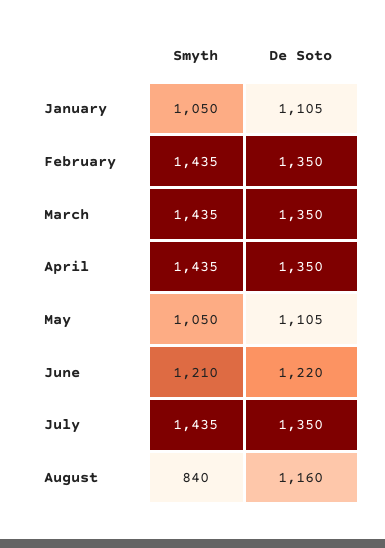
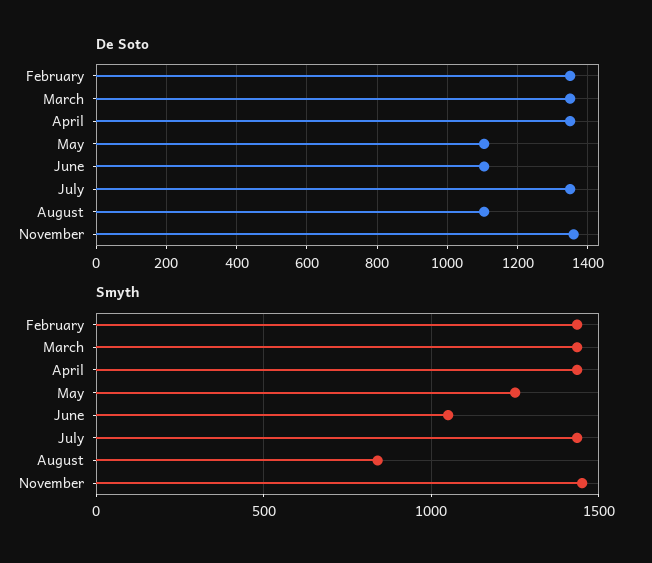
Smyth, January: 1050 -> none
De Soto, January: 1105 -> none
Smyth, May: 1050 -> 1250
Smyth, June: 1210 -> 1050
De Soto, June: 1220 -> 1100
De Soto, August: 1160 -> 1100
De Soto, November: none -> 1360
Smyth, November: none -> 1450

